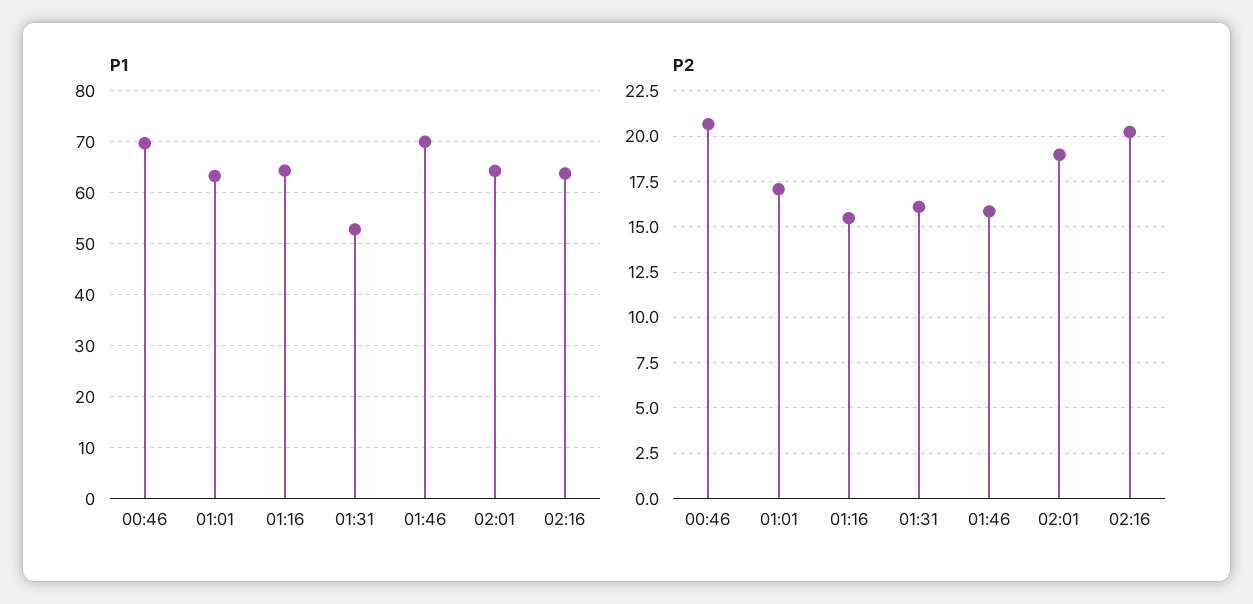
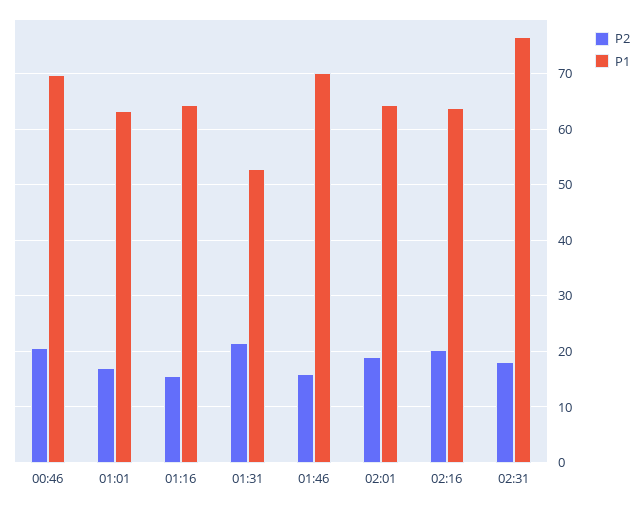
P2, 01:31: 16 -> 22
P2, 02:31: none -> 18
P1, 02:31: none -> 76

